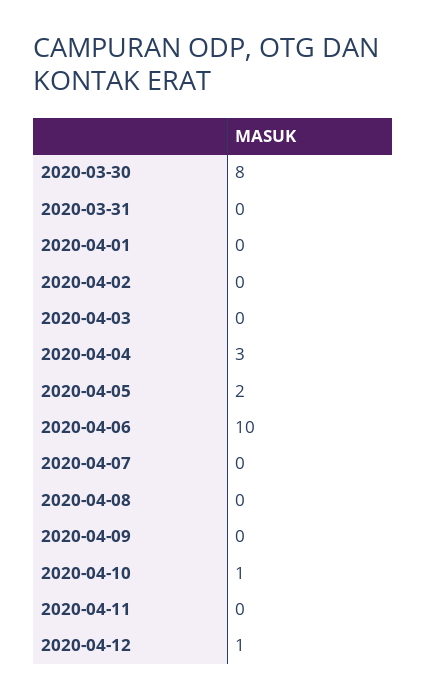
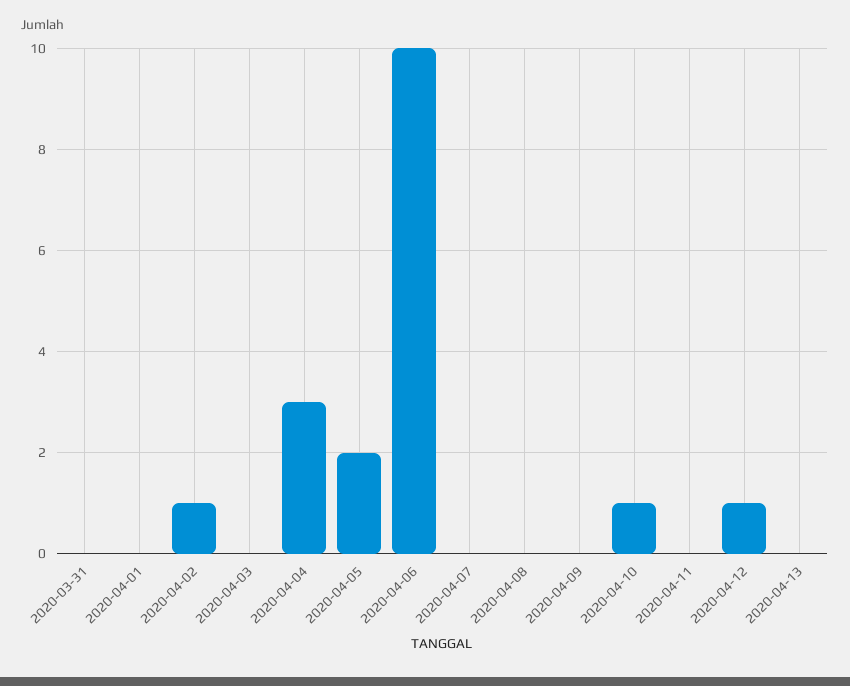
2020-03-30: 8 -> none
2020-04-02: 0 -> 1
2020-04-13: none -> 0

